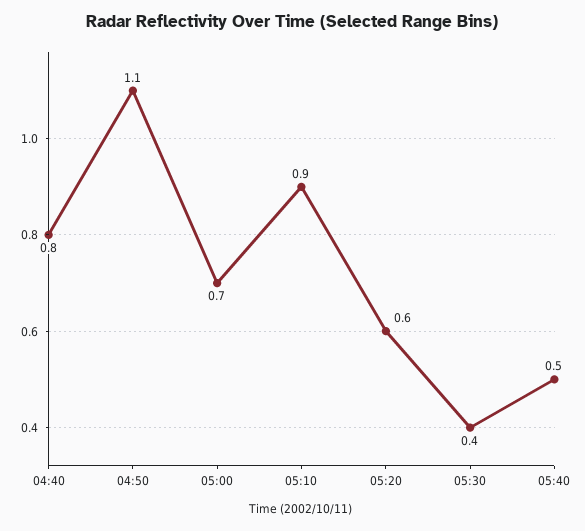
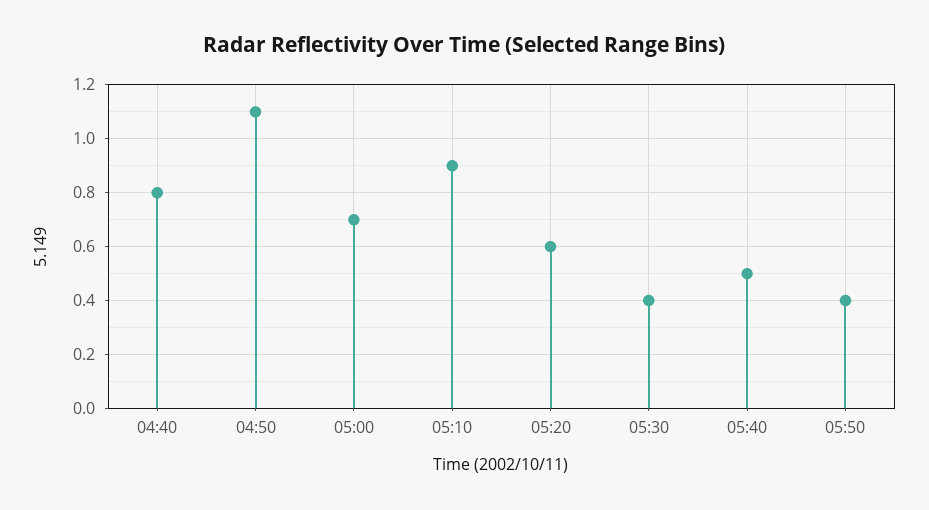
05:50: none -> 0.4

